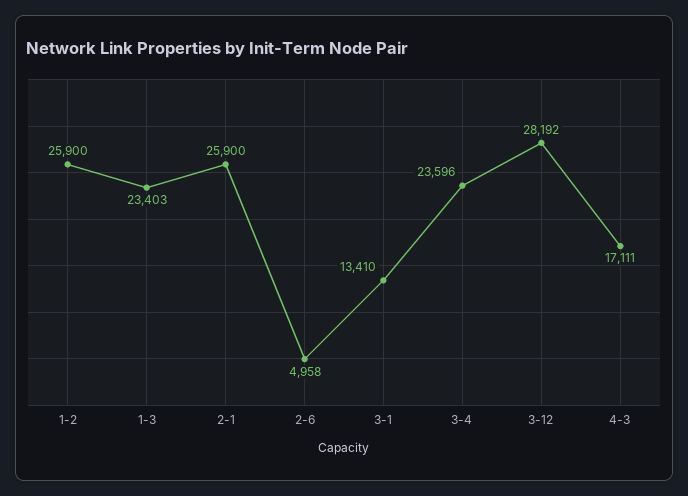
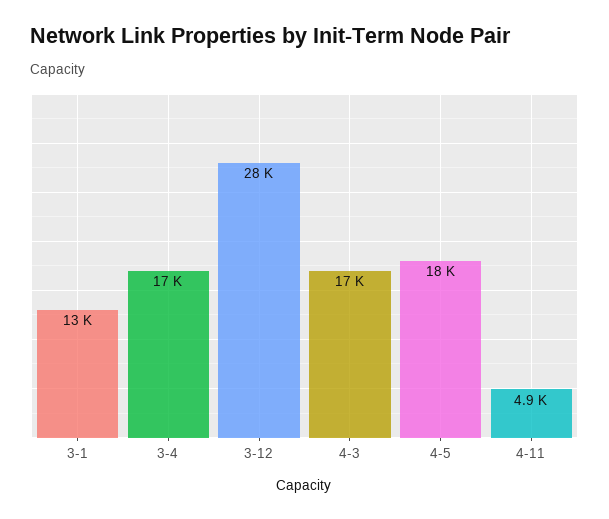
1-2: 25900 -> none
1-3: 23403 -> none
2-1: 25900 -> none
2-6: 4958 -> none
3-4: 23596 -> 17000
4-5: none -> 18000
4-11: none -> 4900

